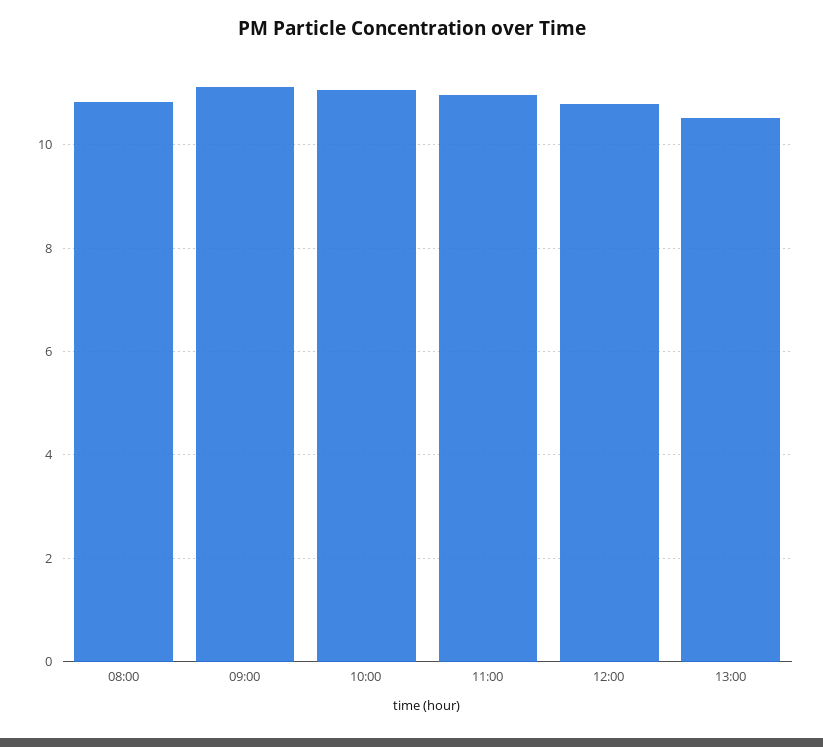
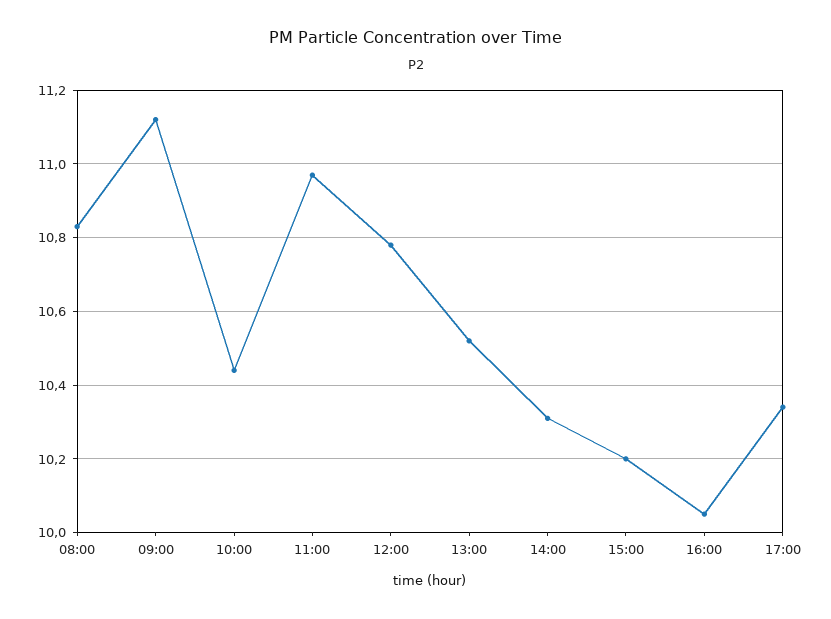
10:00: 11 -> 10.45
14:00: none -> 10.3
15:00: none -> 10.2
16:00: none -> 10.05
17:00: none -> 10.35

